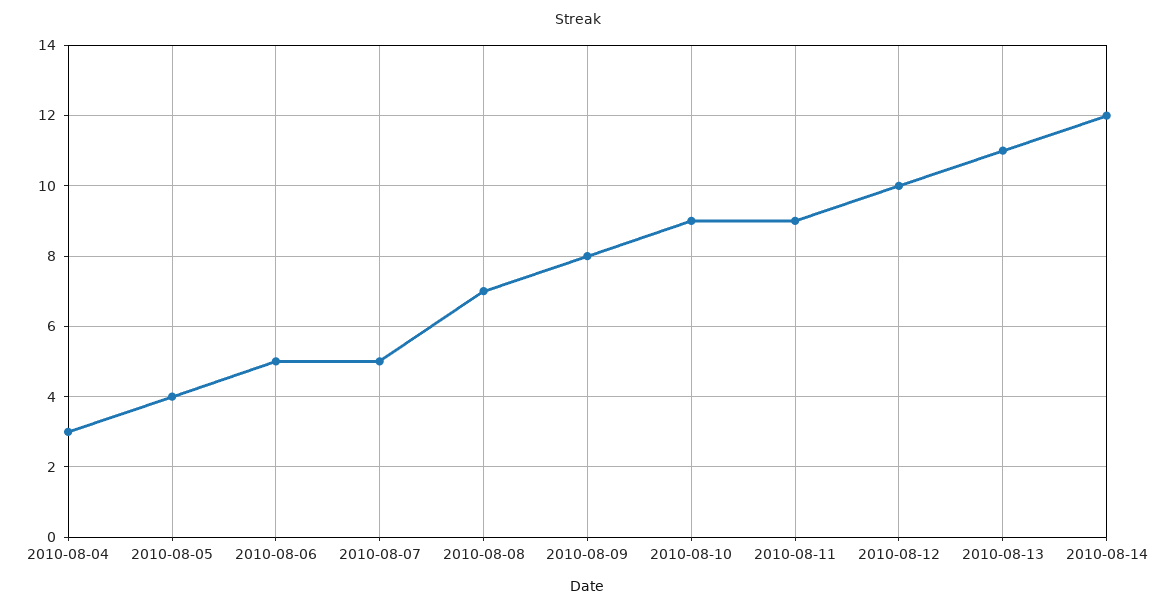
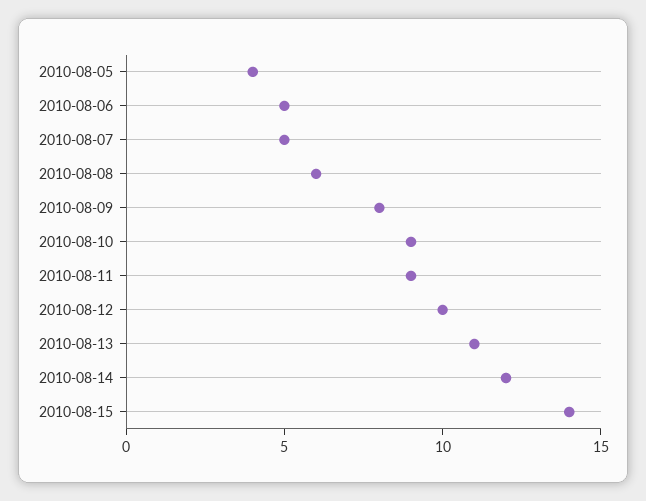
2010-08-04: 3 -> none
2010-08-08: 7 -> 6
2010-08-15: none -> 14

